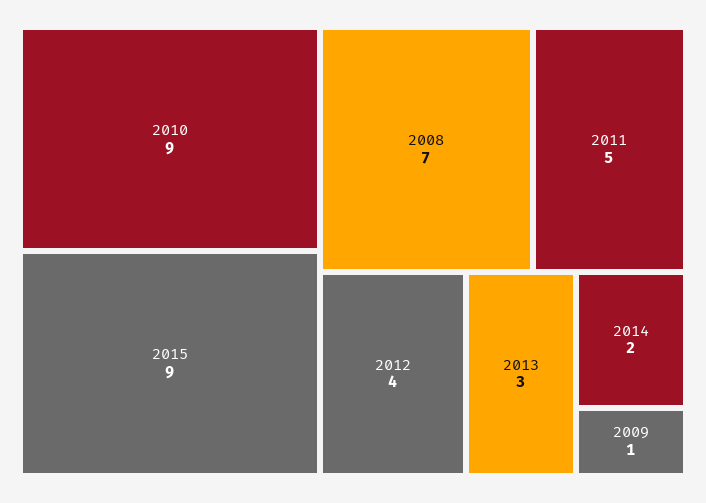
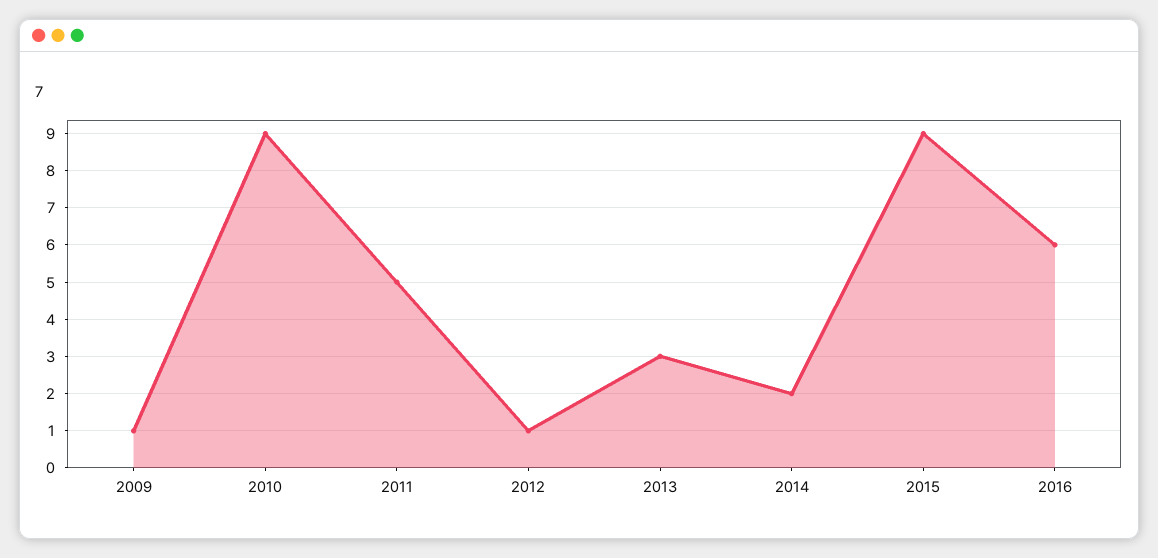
2008: 7 -> none
2012: 4 -> 1
2016: none -> 6

